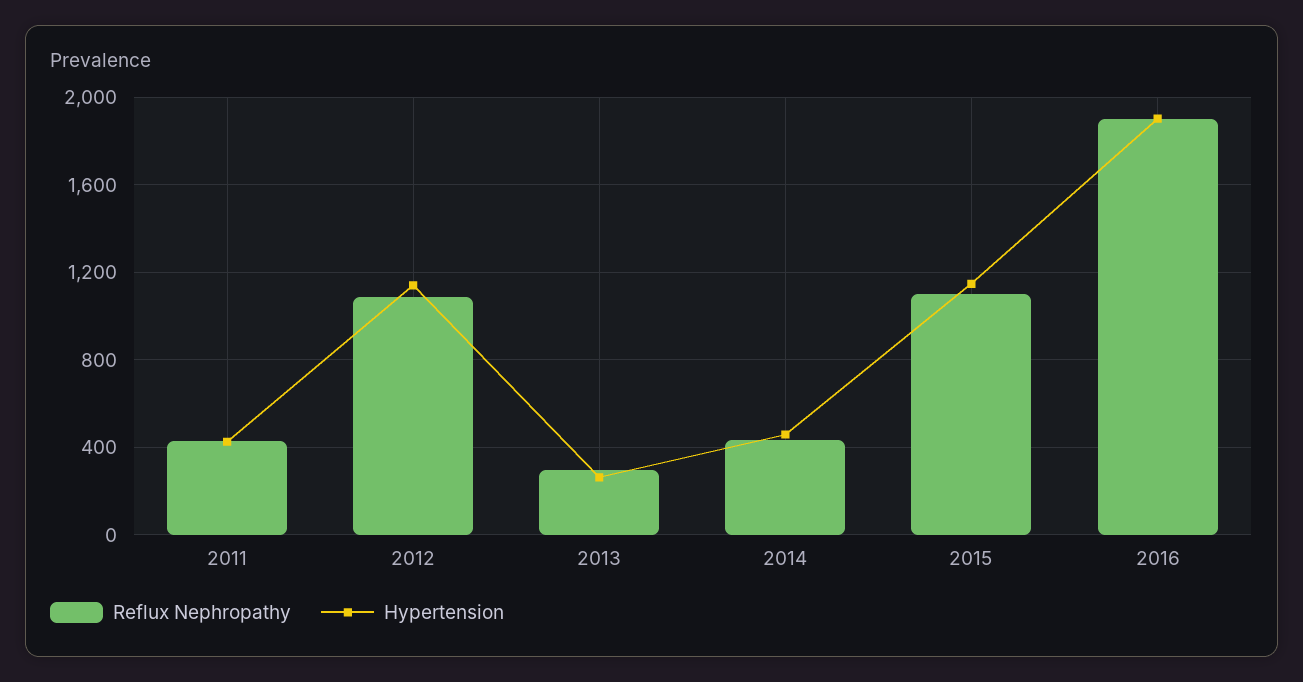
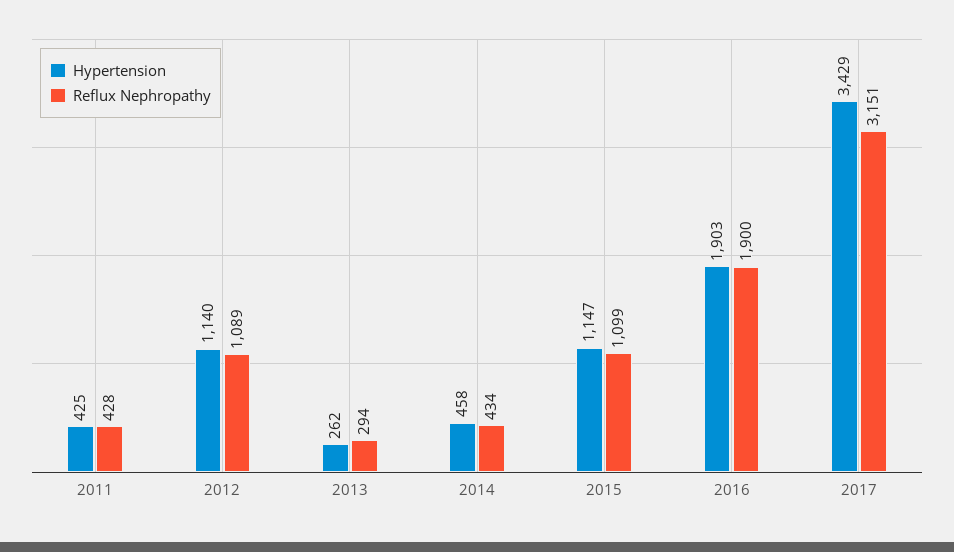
Hypertension, 2017: none -> 3429
Reflux Nephropathy, 2017: none -> 3151

